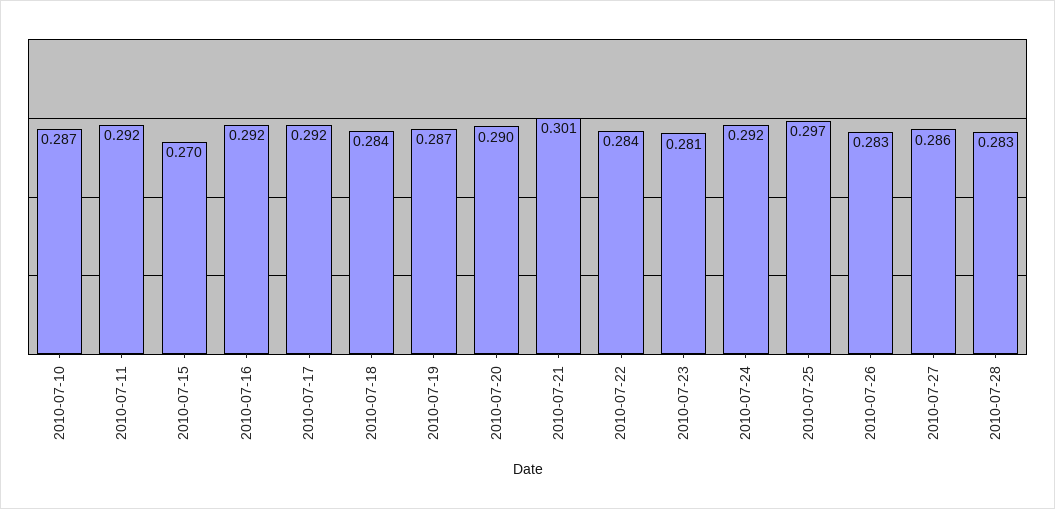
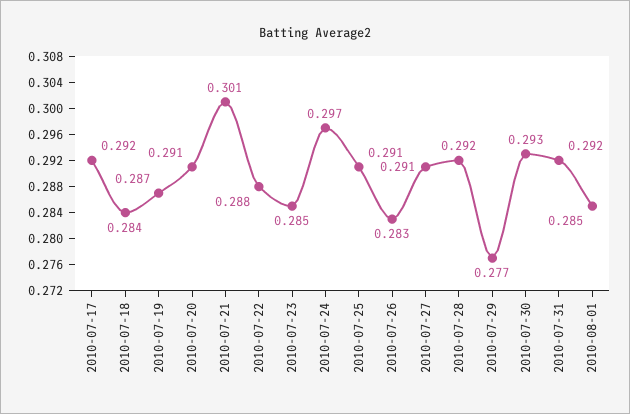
2010-07-10: 0.287 -> none
2010-07-11: 0.292 -> none
2010-07-15: 0.27 -> none
2010-07-16: 0.292 -> none
2010-07-20: 0.29 -> 0.291
2010-07-22: 0.284 -> 0.288
2010-07-23: 0.281 -> 0.285
2010-07-24: 0.292 -> 0.297
2010-07-25: 0.297 -> 0.291
2010-07-27: 0.286 -> 0.291
2010-07-28: 0.283 -> 0.292
2010-07-29: none -> 0.277
2010-07-30: none -> 0.293
2010-07-31: none -> 0.292
2010-08-01: none -> 0.285

